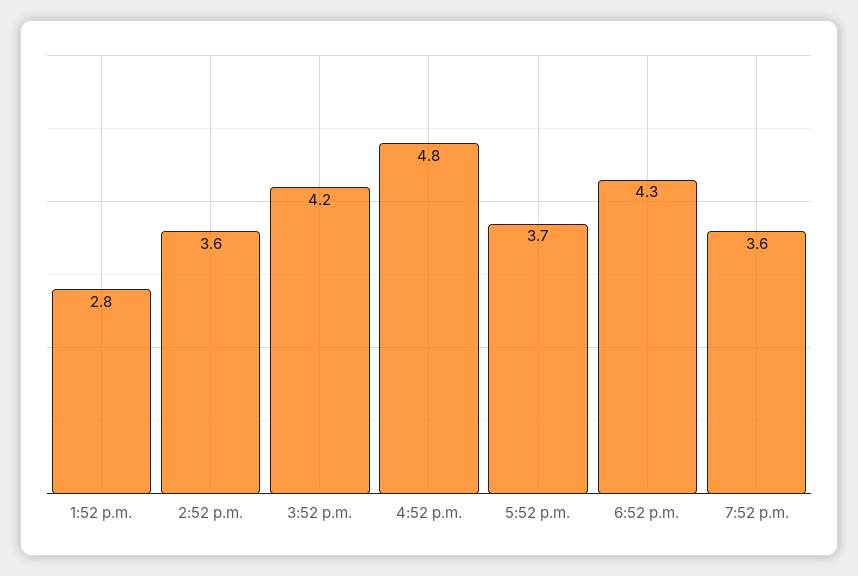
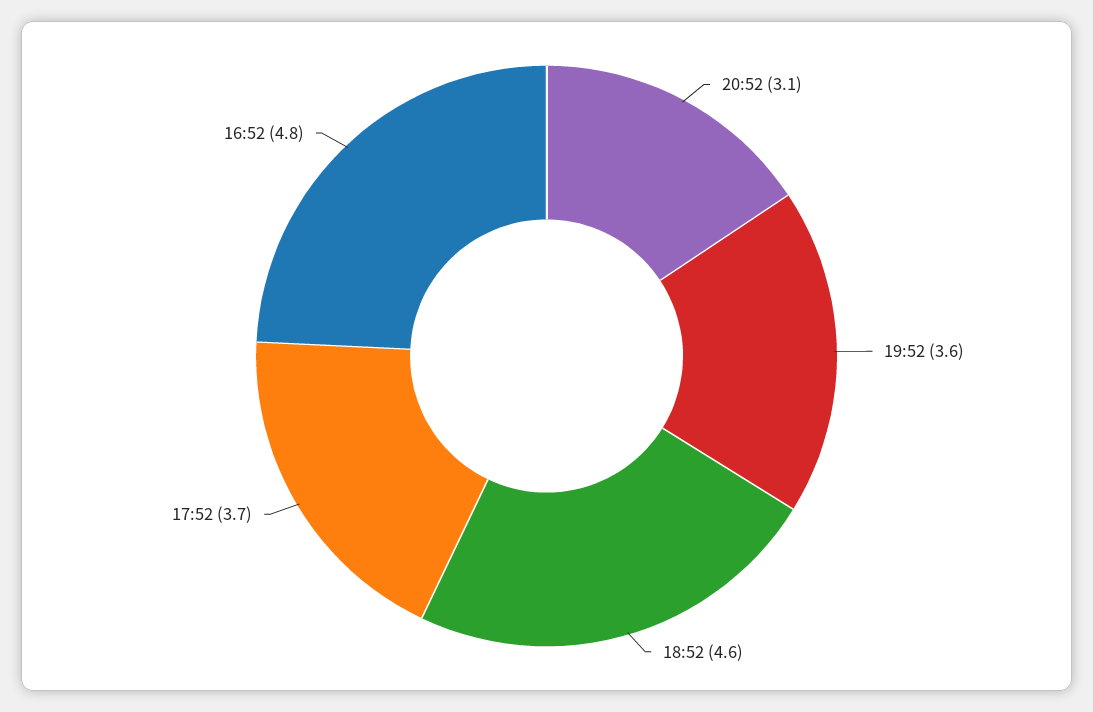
1:52 p.m.: 2.8 -> none
2:52 p.m.: 3.6 -> none
3:52 p.m.: 4.2 -> none
6:52 p.m.: 4.3 -> 4.6
20:52: none -> 3.1

